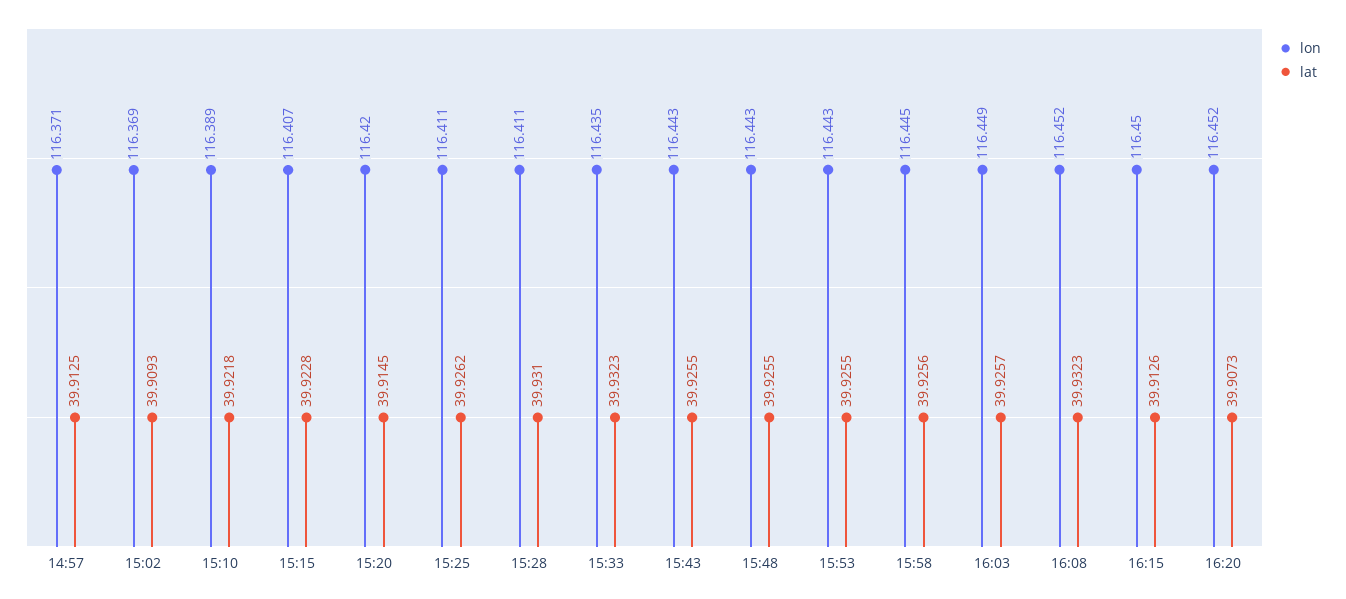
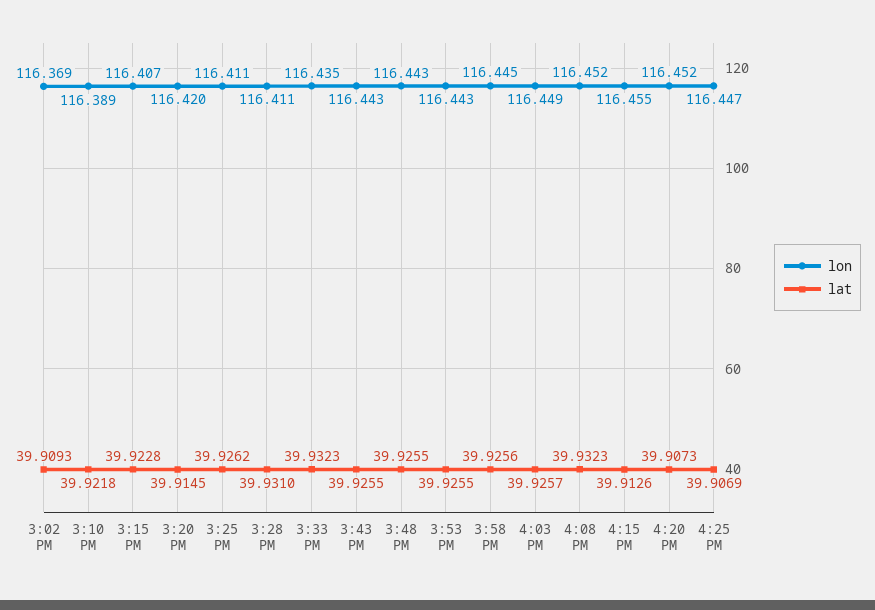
lon, 14:57: 116.371 -> none
lat, 14:57: 39.9125 -> none
lon, 16:15: 116.45 -> 116.455
lon, 4:25 PM: none -> 116.447
lat, 4:25 PM: none -> 39.9069

